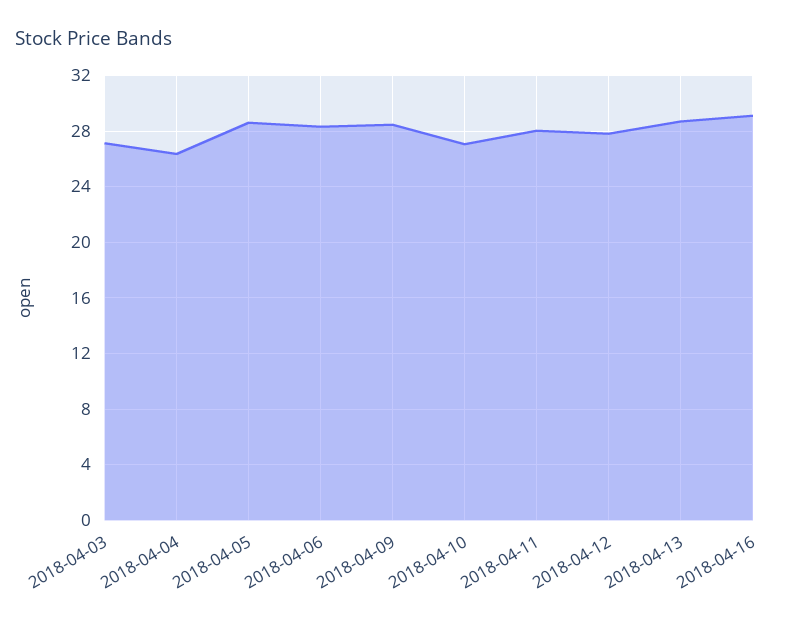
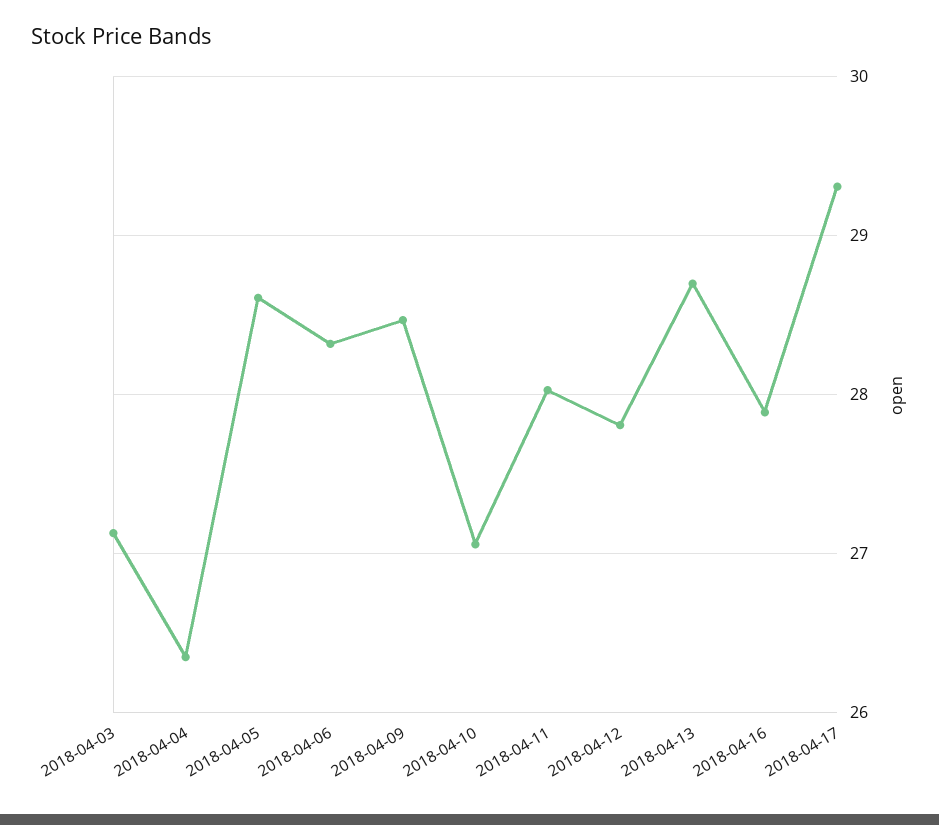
2018-04-16: 29 -> 27.9
2018-04-17: none -> 29.3

